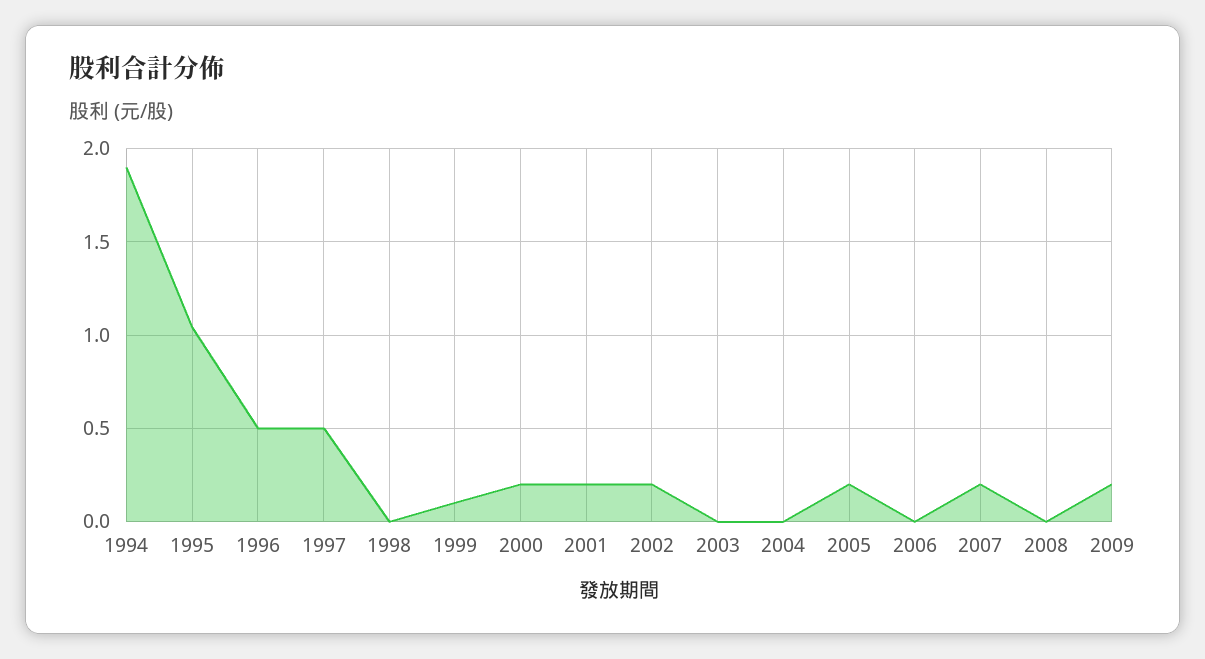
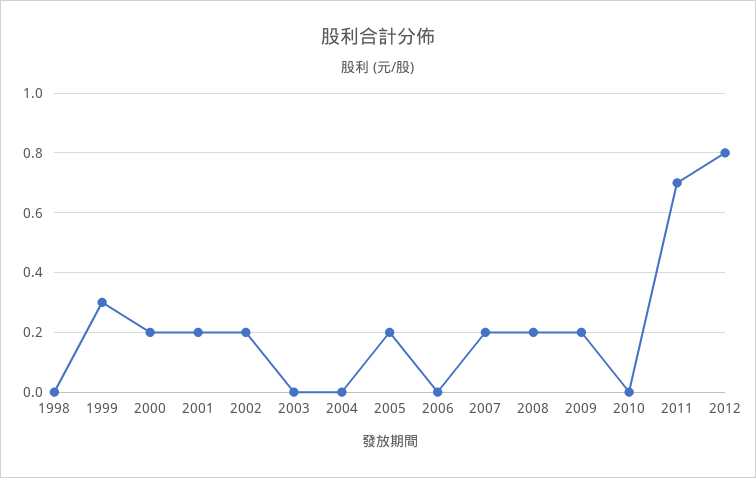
1994: 1.9 -> none
1995: 1.05 -> none
1996: 0.5 -> none
1997: 0.5 -> none
1999: 0.1 -> 0.3
2008: 0 -> 0.2
2010: none -> 0
2011: none -> 0.7
2012: none -> 0.8

